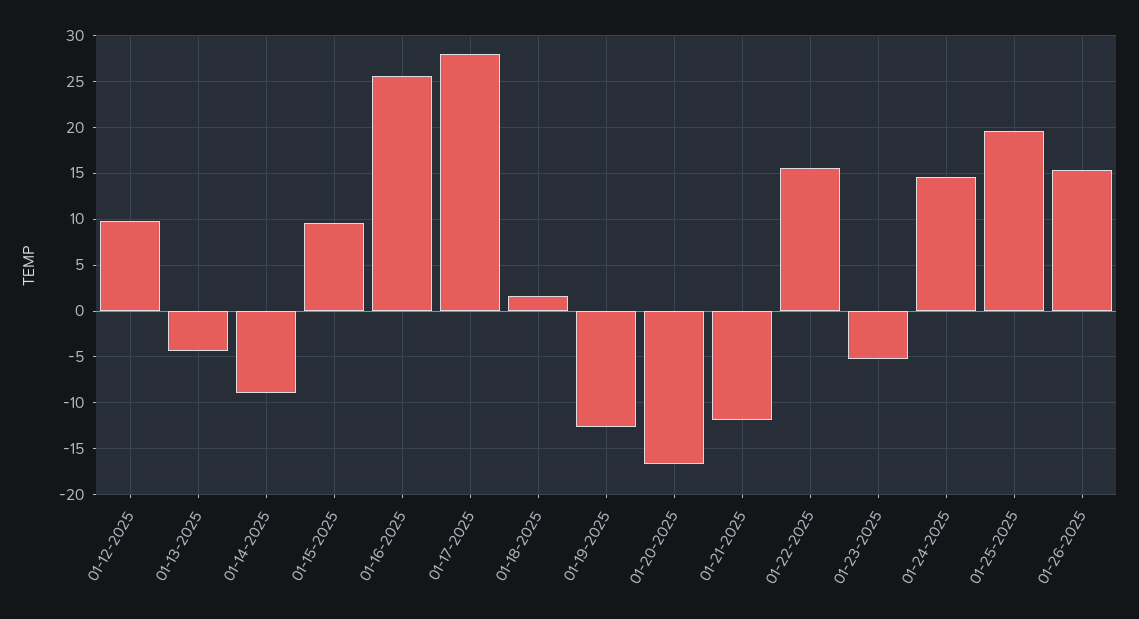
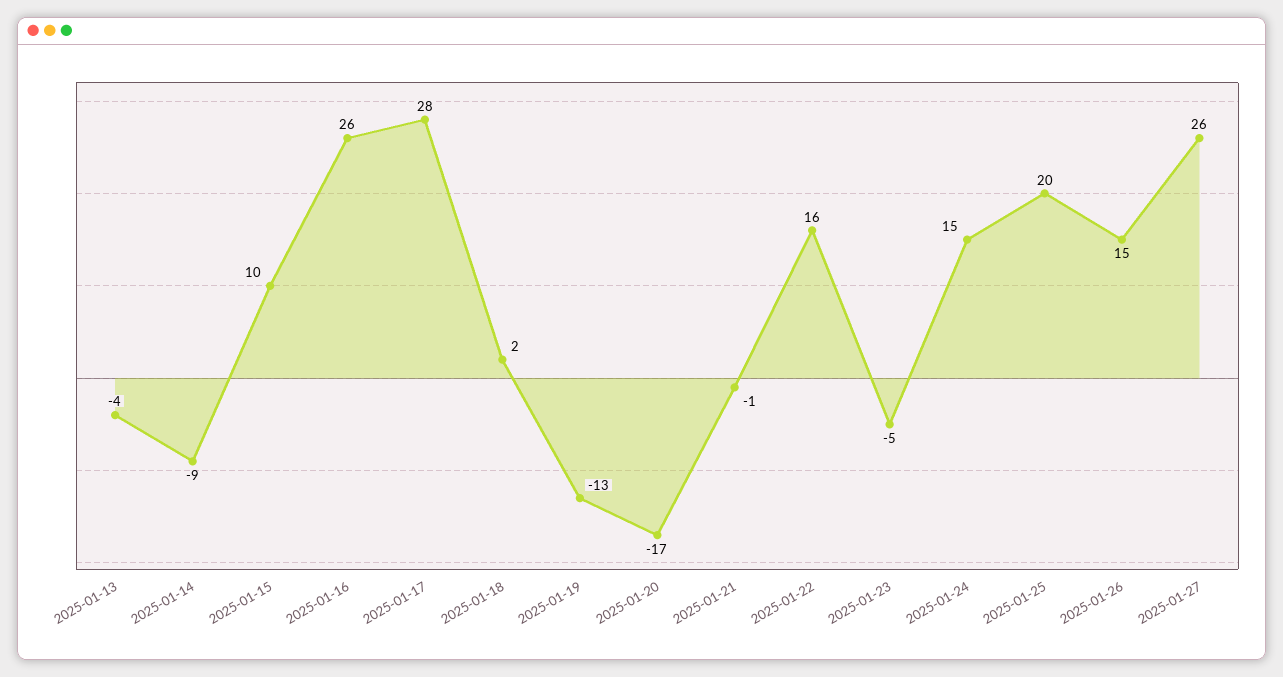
01-12-2025: 10 -> none
01-21-2025: -12 -> -1
2025-01-27: none -> 26

